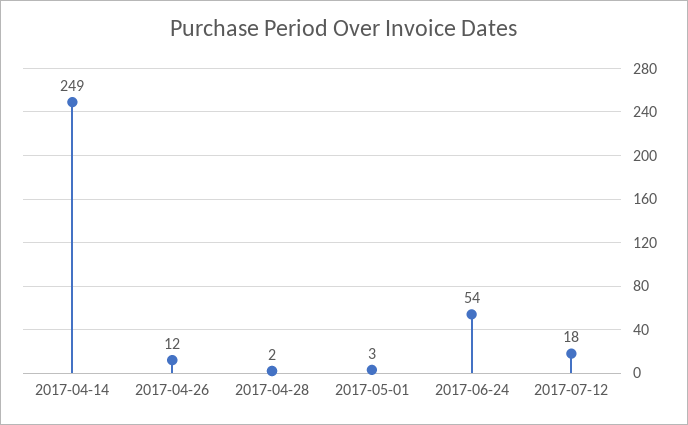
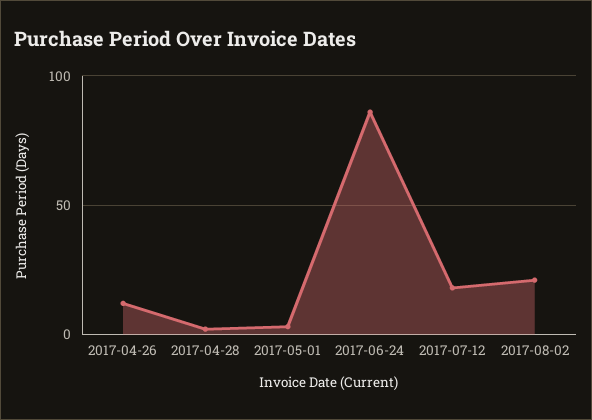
2017-04-14: 249 -> none
2017-06-24: 54 -> 85
2017-08-02: none -> 20

